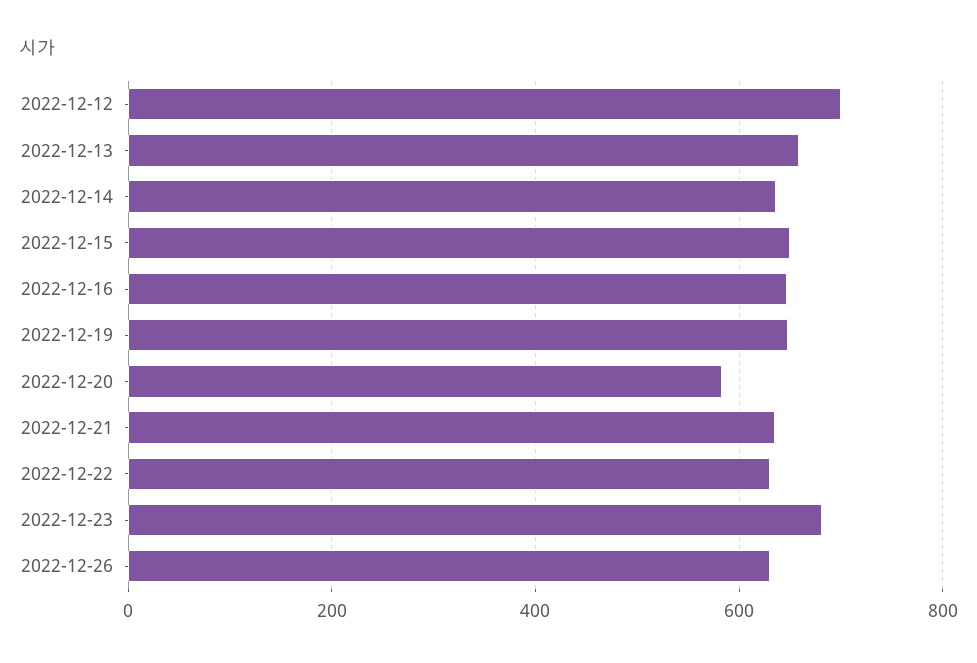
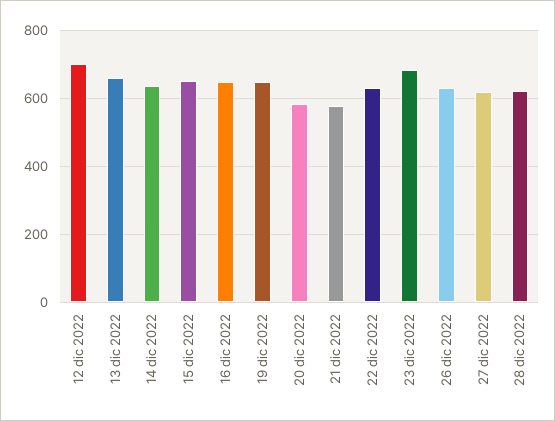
2022-12-21: 640 -> 580
27 dic 2022: none -> 620
28 dic 2022: none -> 620

